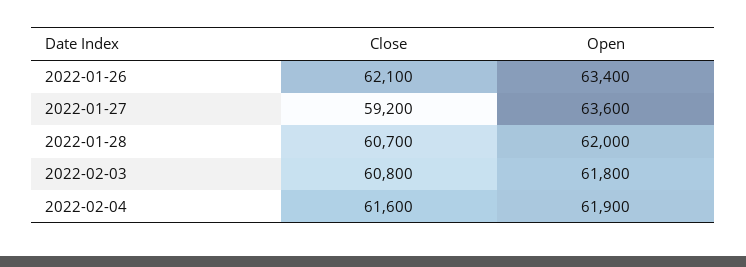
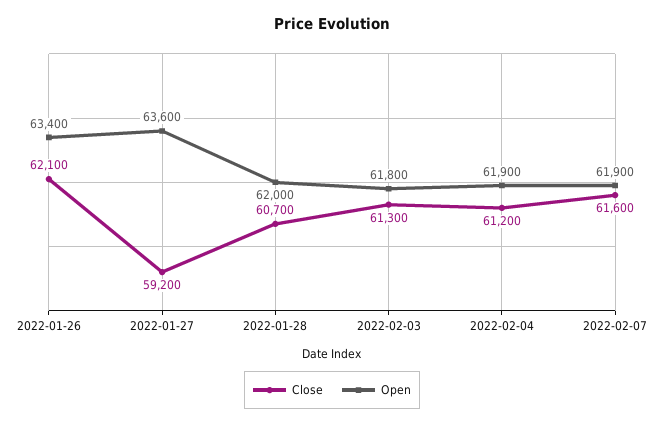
Close, 2022-02-03: 60800 -> 61300
Close, 2022-02-04: 61600 -> 61200
Close, 2022-02-07: none -> 61600
Open, 2022-02-07: none -> 61900

